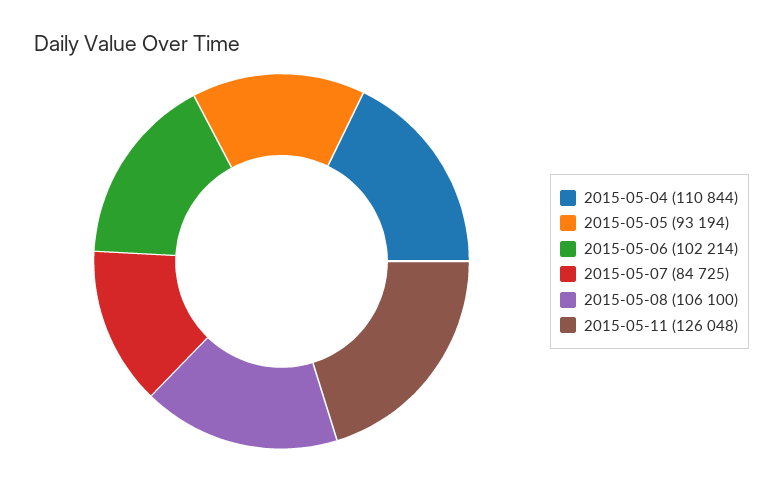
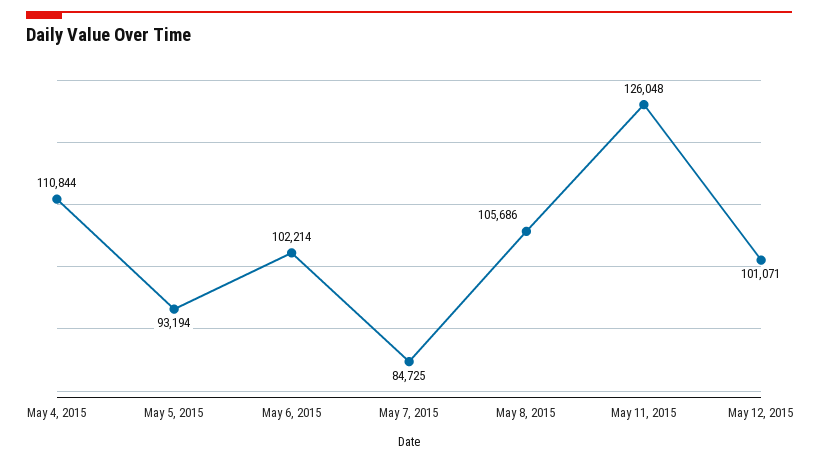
2015-05-08: 106100 -> 105686
May 12, 2015: none -> 101071

